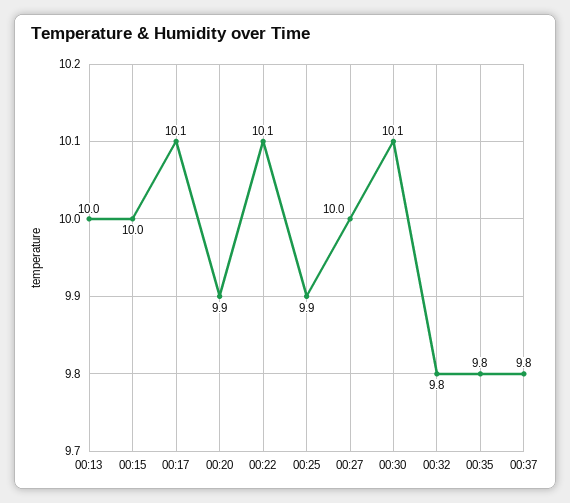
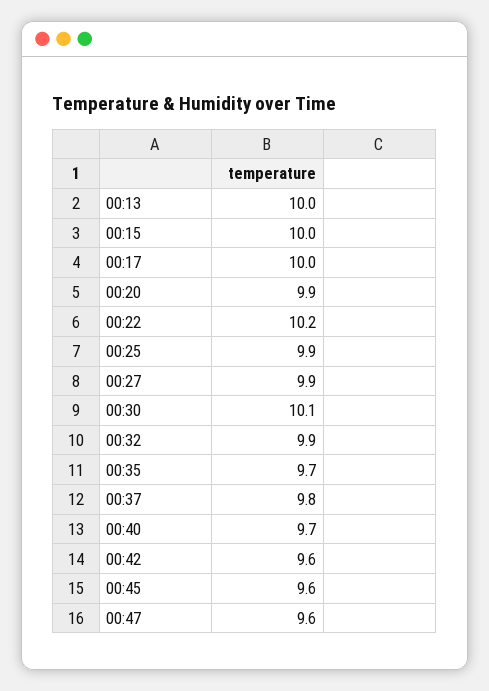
00:17: 10.1 -> 10
00:22: 10.1 -> 10.2
00:27: 10 -> 9.9
00:32: 9.8 -> 9.9
00:35: 9.8 -> 9.7
00:40: none -> 9.7
00:42: none -> 9.6
00:45: none -> 9.6
00:47: none -> 9.6

